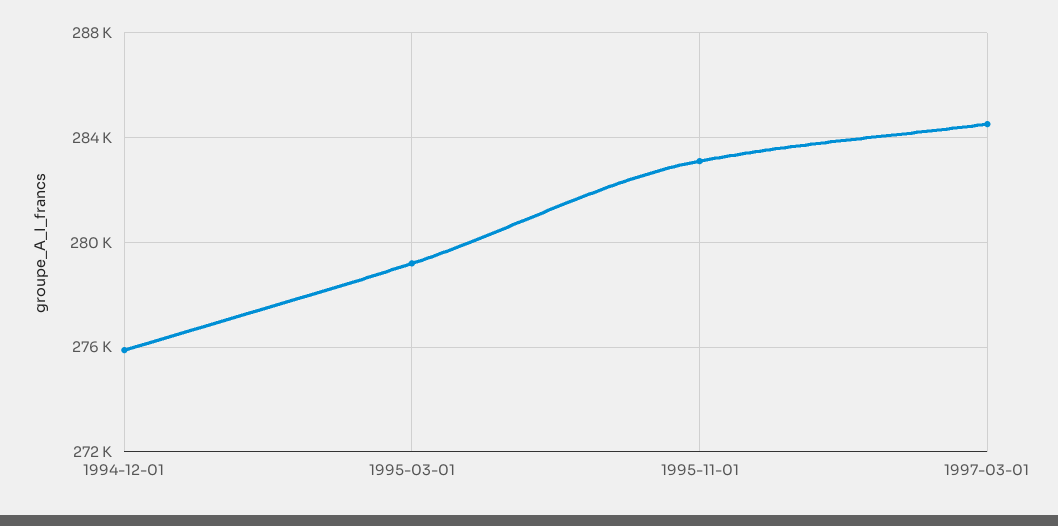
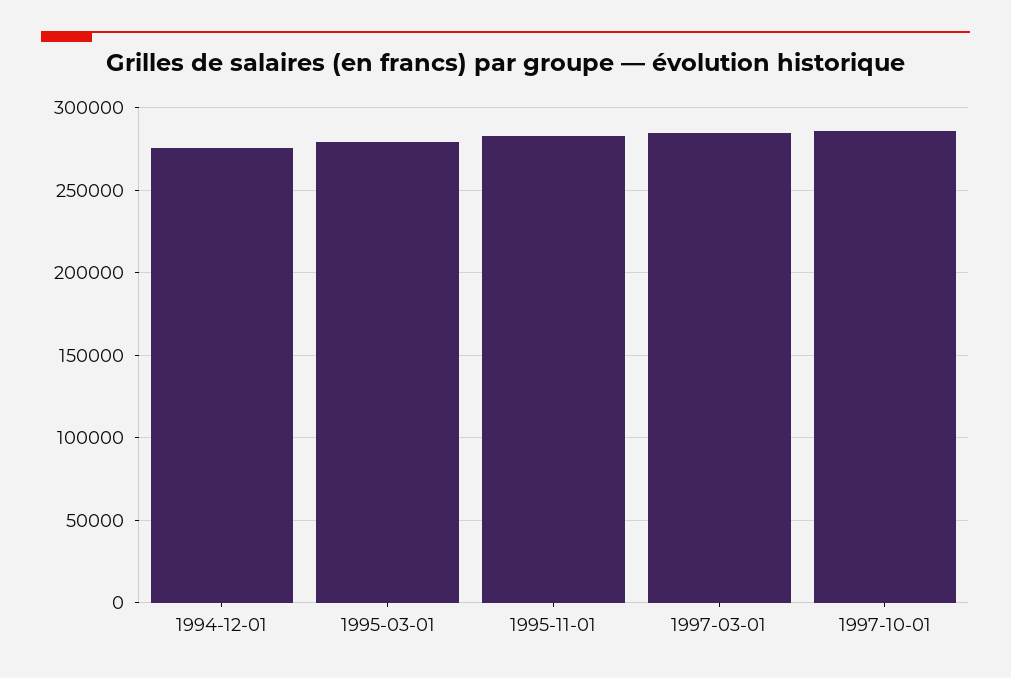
1997-10-01: none -> 285000

